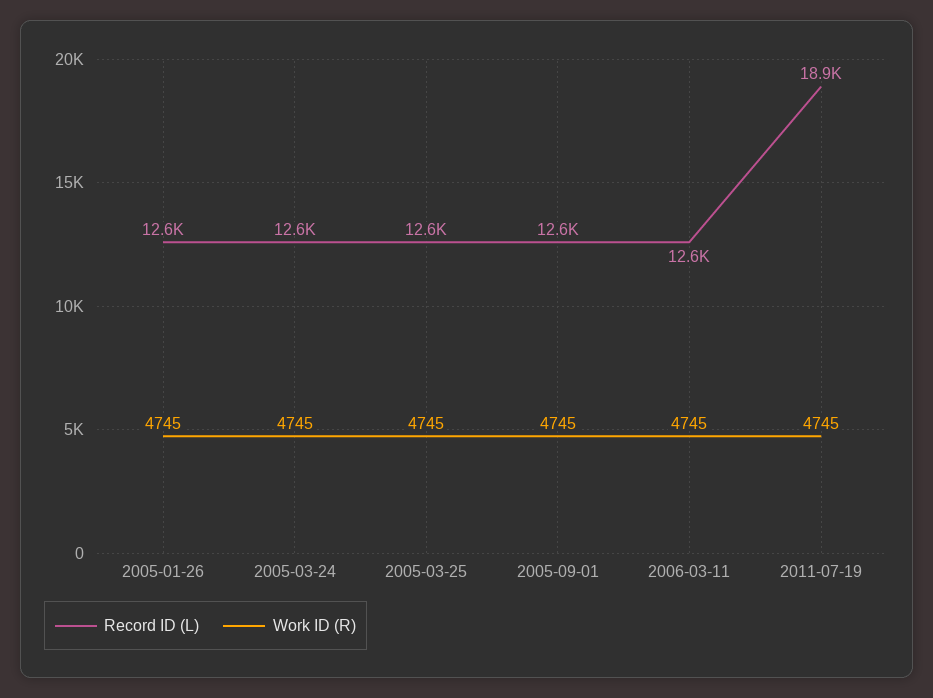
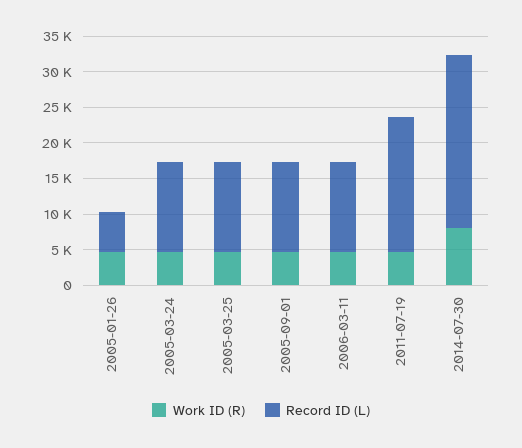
Record ID (L), 2005-01-26: 12600 -> 5000
Work ID (R), 2014-07-30: none -> 7500
Record ID (L), 2014-07-30: none -> 25000

